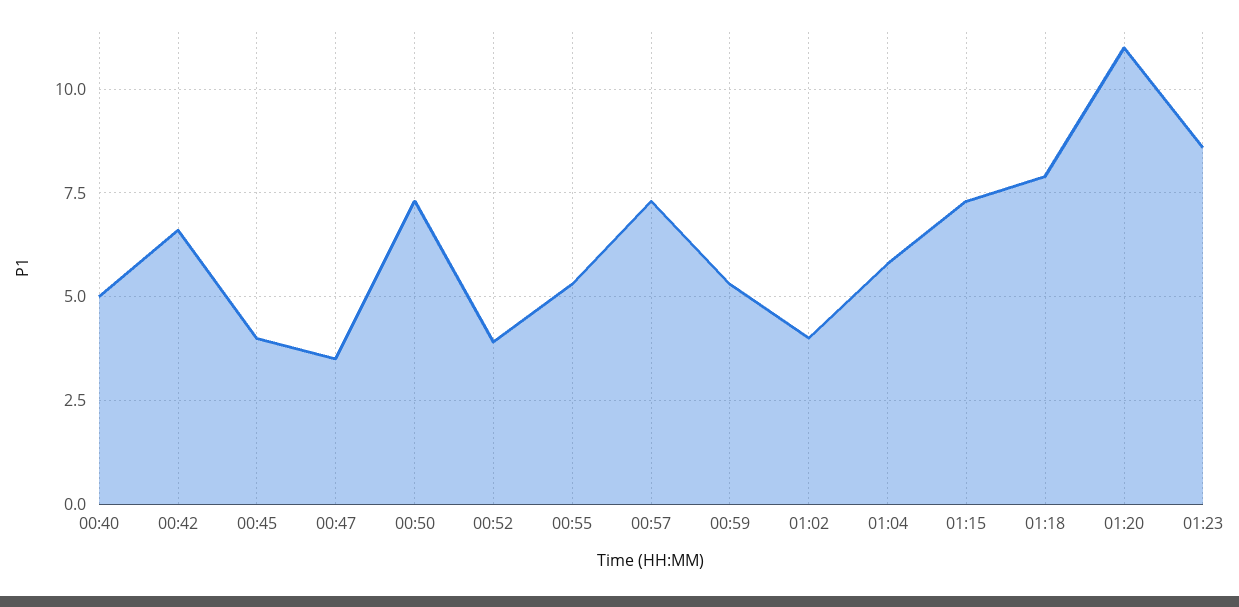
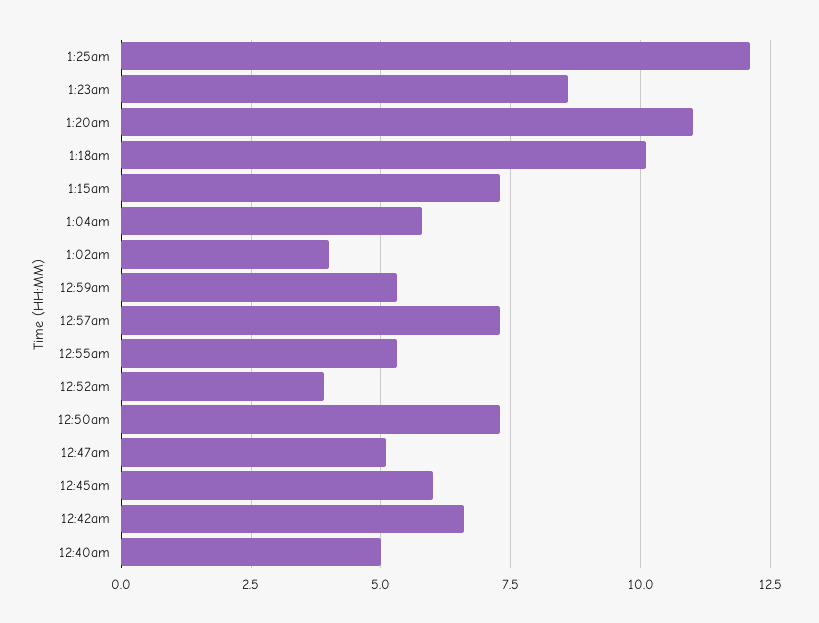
00:45: 4 -> 6
00:47: 3.5 -> 5
01:18: 8 -> 10
1:25am: none -> 12

